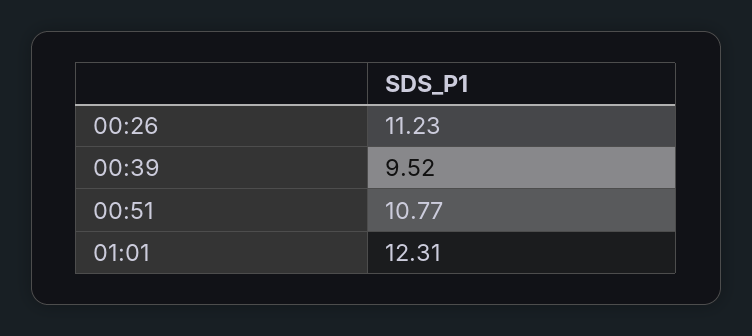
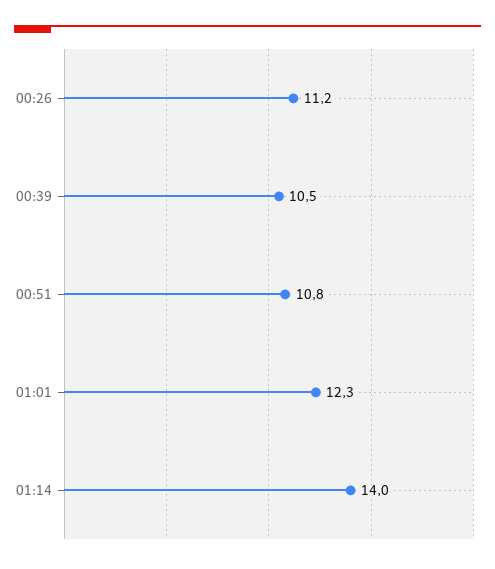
00:39: 9.52 -> 10.5
01:14: none -> 14

